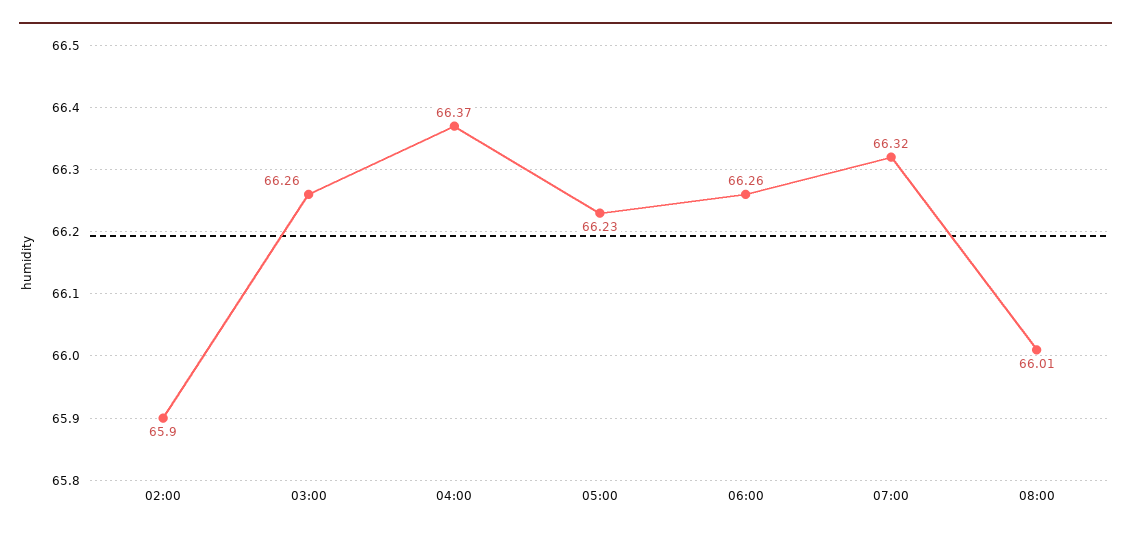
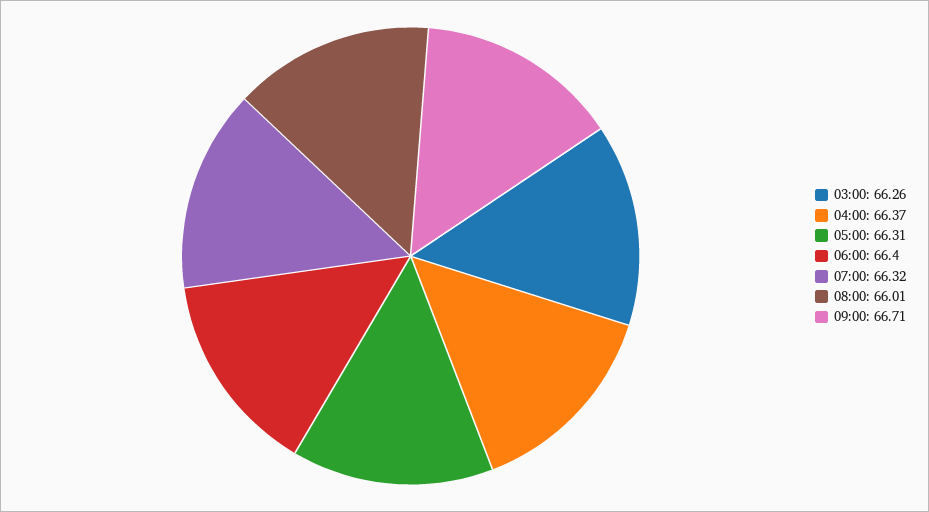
02:00: 65.9 -> none
05:00: 66.23 -> 66.31
06:00: 66.26 -> 66.4
09:00: none -> 66.71

